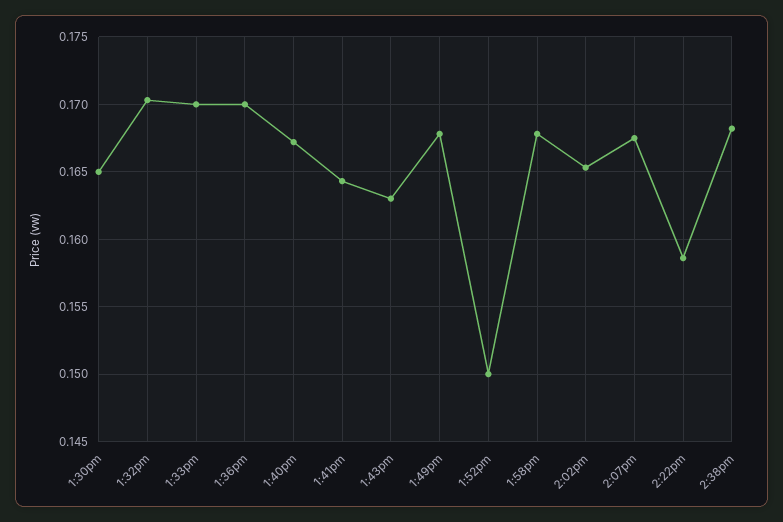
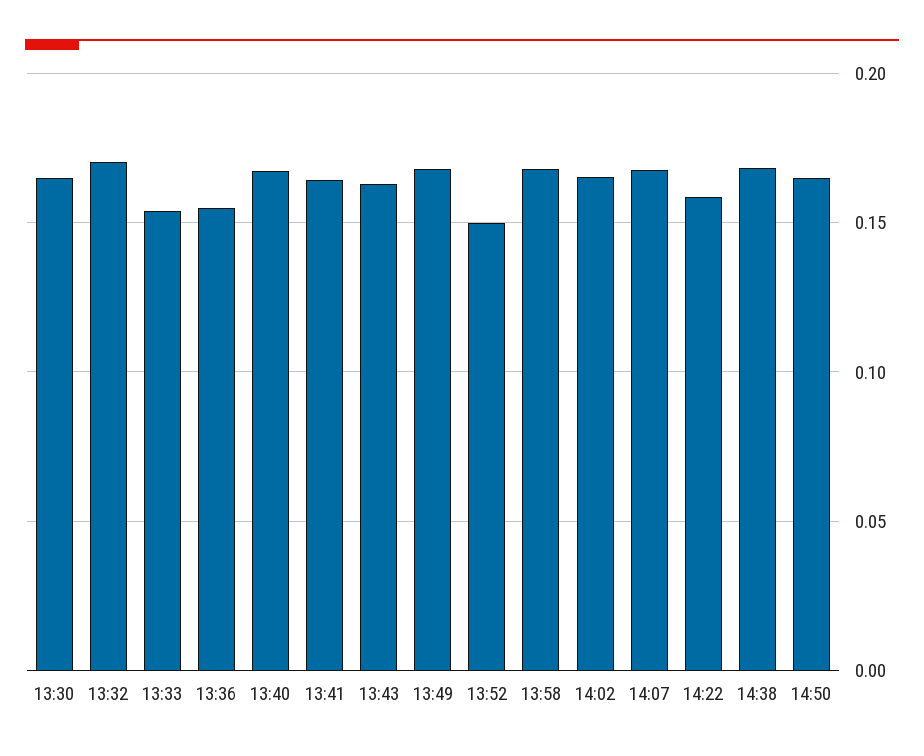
1:33pm: 0.17 -> 0.155
1:36pm: 0.17 -> 0.155
14:50: none -> 0.165

